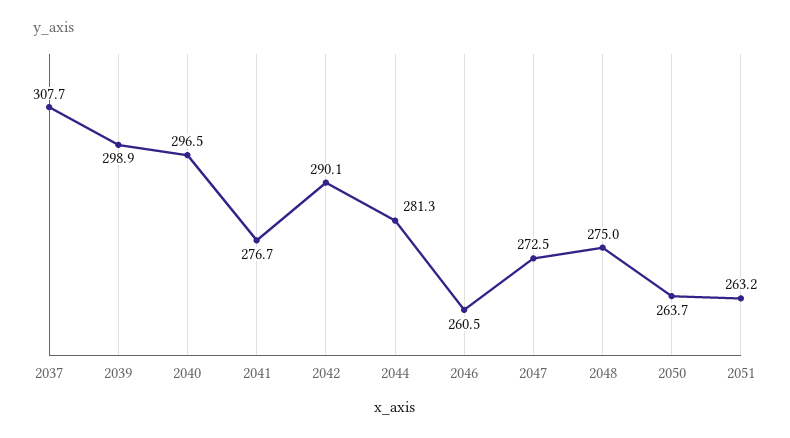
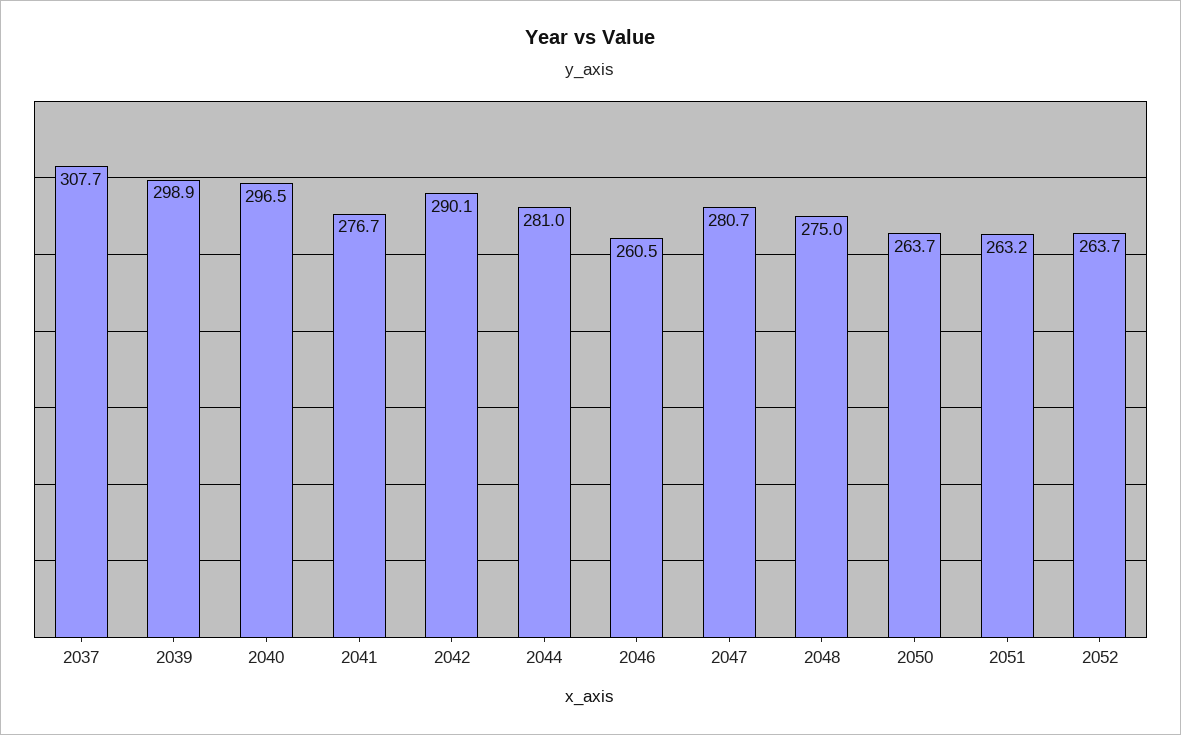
2044: 281.3 -> 281
2047: 272.5 -> 280.7
2052: none -> 263.7

